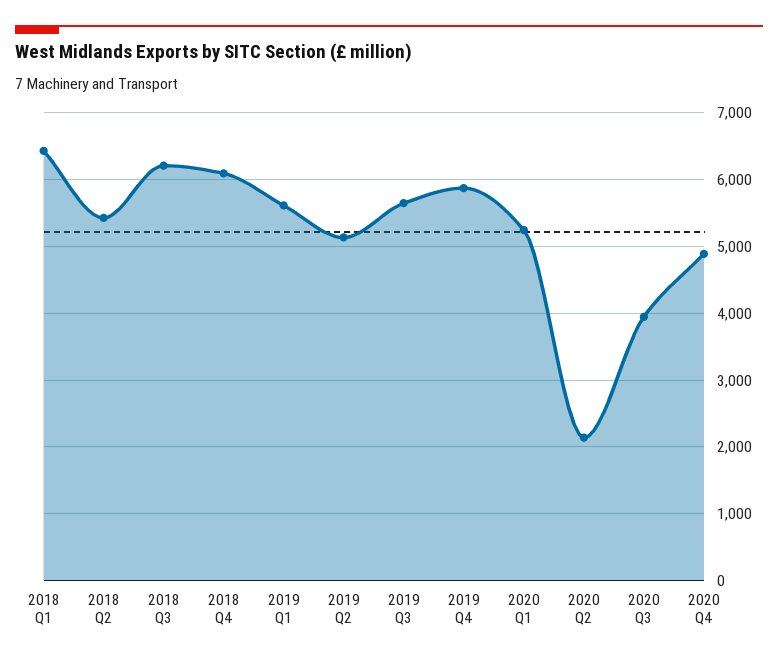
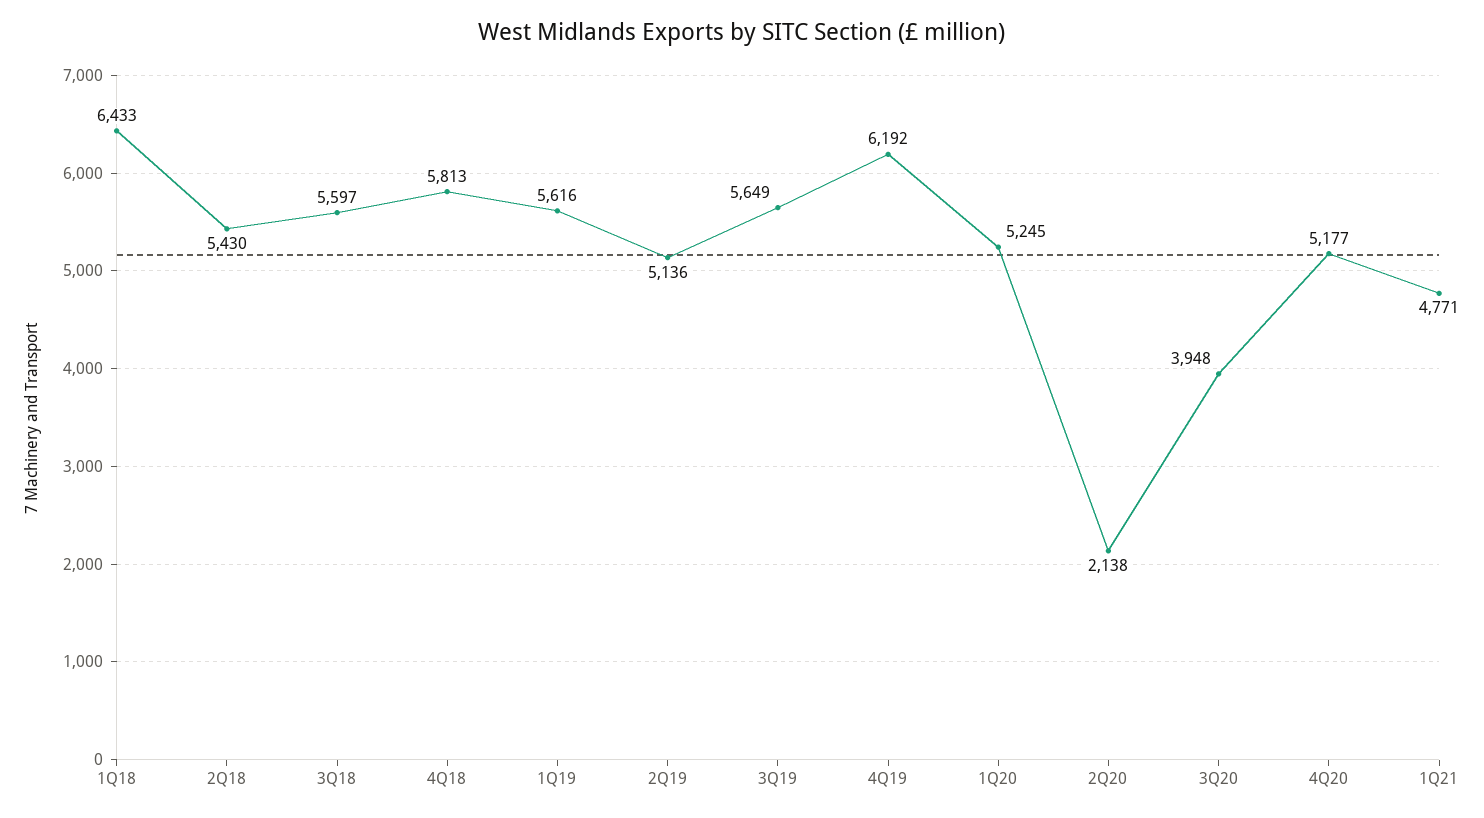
2018 Q3: 6200 -> 5597
2018 Q4: 6100 -> 5813
2019 Q4: 5900 -> 6192
2020 Q4: 4900 -> 5177
1Q21: none -> 4771

